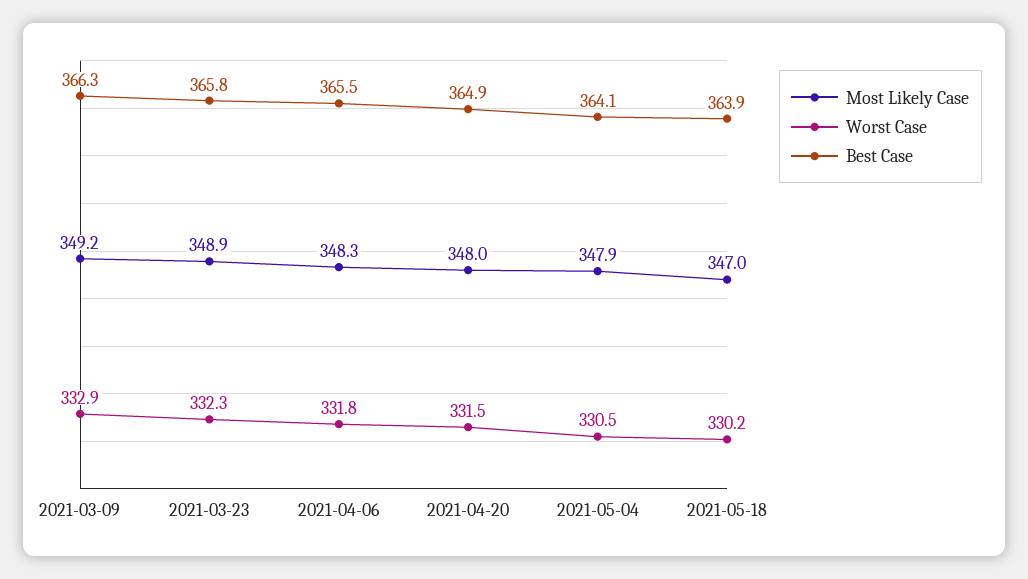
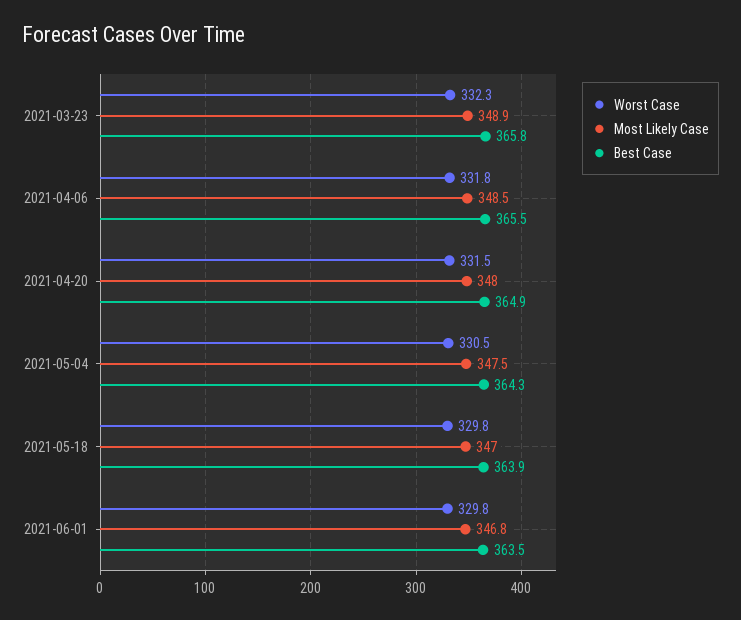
Most Likely Case, 2021-03-09: 349.2 -> none
Worst Case, 2021-03-09: 332.9 -> none
Best Case, 2021-03-09: 366.3 -> none
Most Likely Case, 2021-04-06: 348.3 -> 348.5
Most Likely Case, 2021-05-04: 347.9 -> 347.5
Best Case, 2021-05-04: 364.1 -> 364.3
Worst Case, 2021-05-18: 330.2 -> 329.8
Worst Case, 2021-06-01: none -> 329.8
Most Likely Case, 2021-06-01: none -> 346.8
Best Case, 2021-06-01: none -> 363.5

